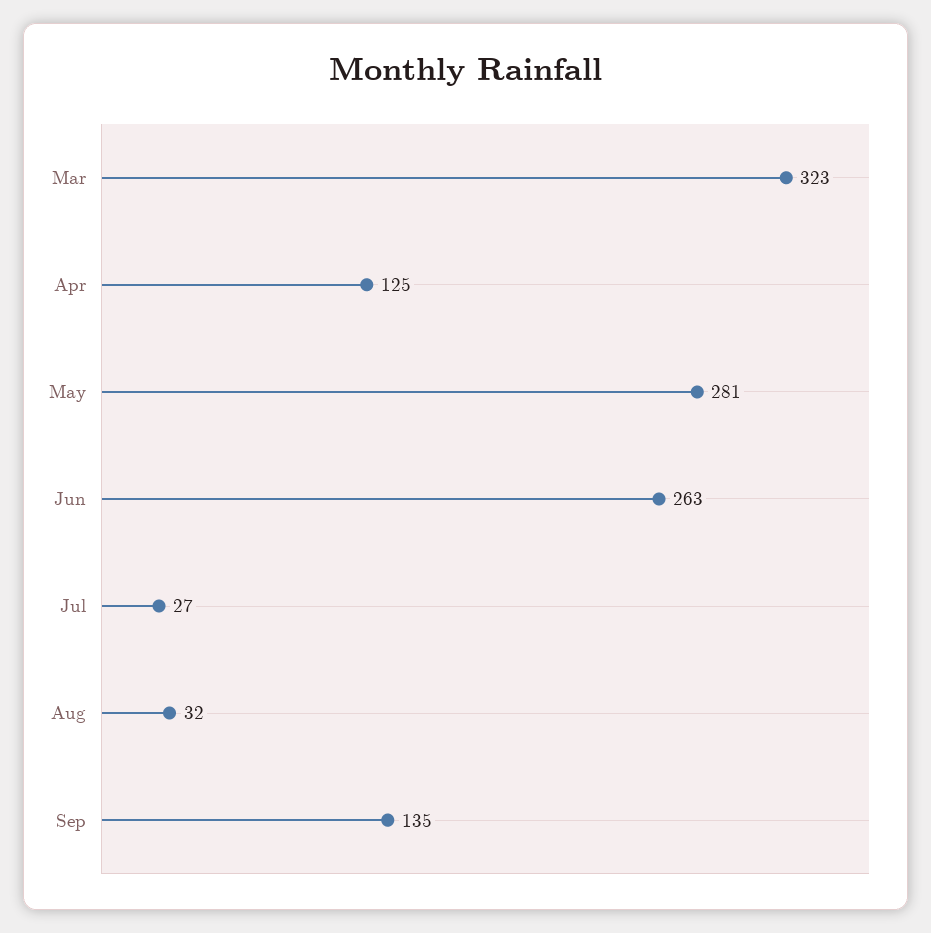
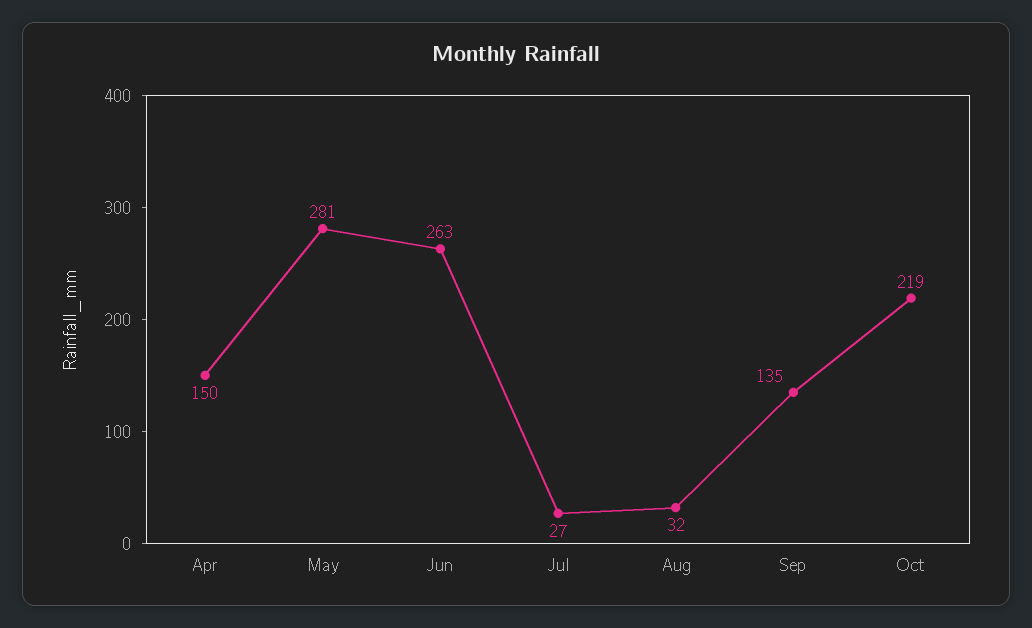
Mar: 323 -> none
Apr: 125 -> 150
Oct: none -> 219

